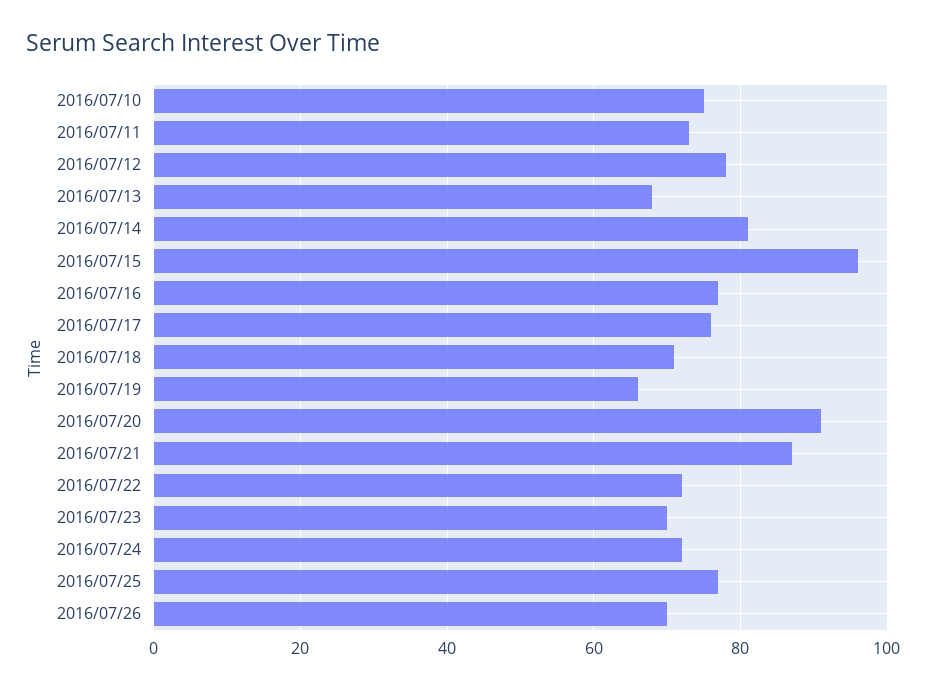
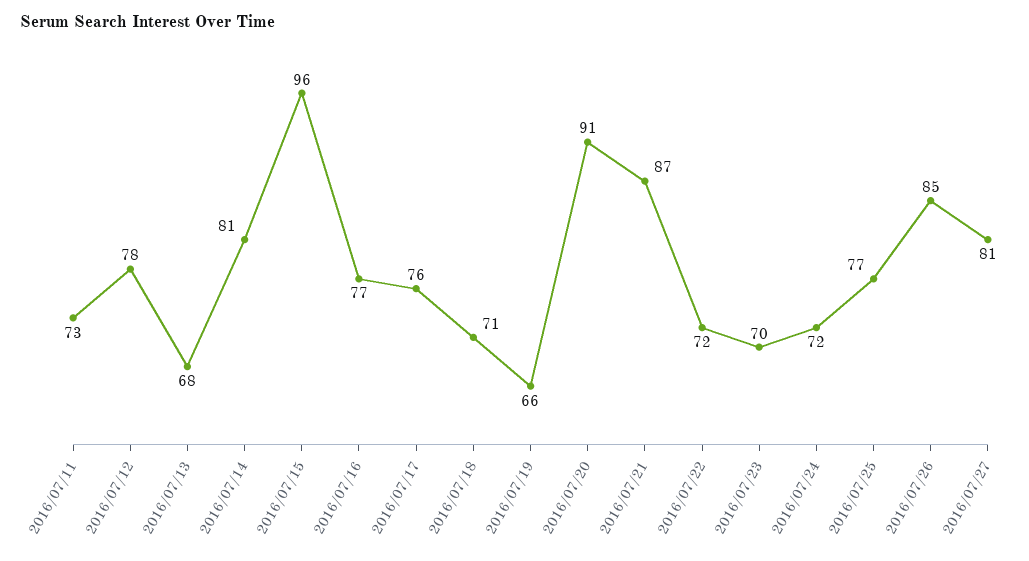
2016/07/10: 75 -> none
2016/07/26: 70 -> 85
2016/07/27: none -> 81

